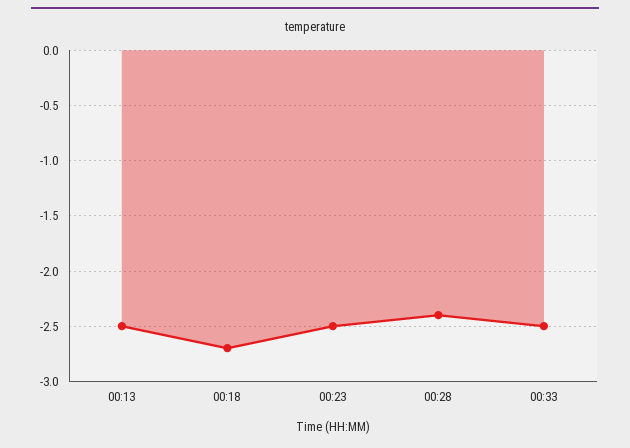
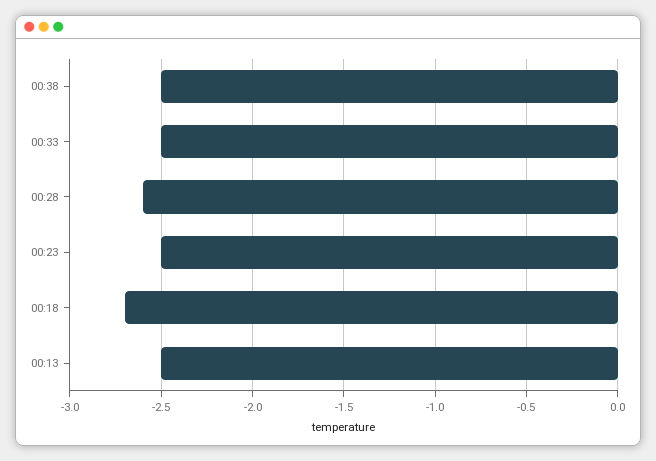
00:28: -2.4 -> -2.6
00:38: none -> -2.5

